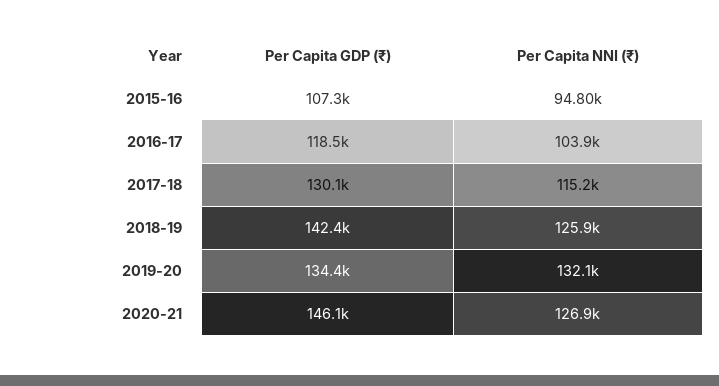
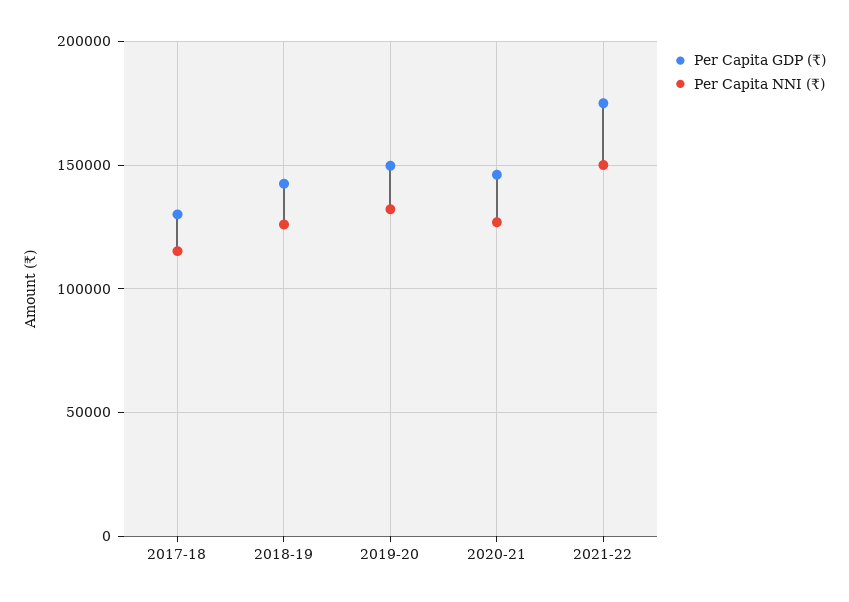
Per Capita GDP (₹), 2015-16: 107300 -> none
Per Capita NNI (₹), 2015-16: 94800 -> none
Per Capita GDP (₹), 2016-17: 118500 -> none
Per Capita NNI (₹), 2016-17: 103900 -> none
Per Capita GDP (₹), 2019-20: 134400 -> 150000
Per Capita GDP (₹), 2021-22: none -> 175000
Per Capita NNI (₹), 2021-22: none -> 150000

